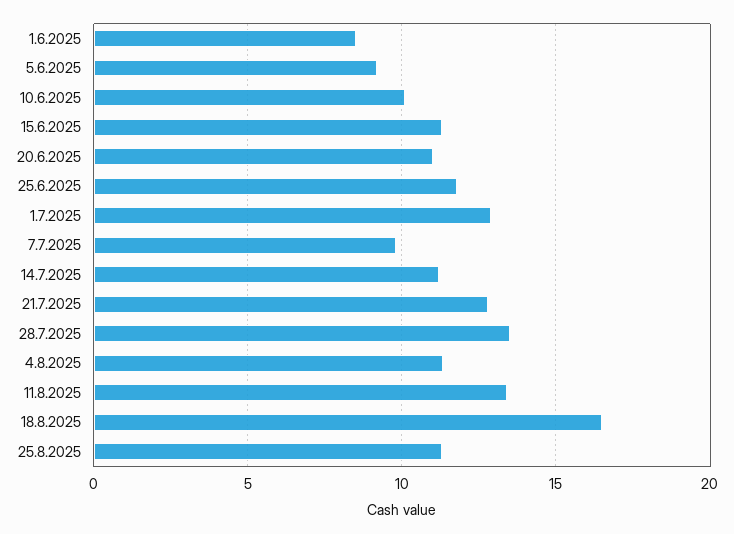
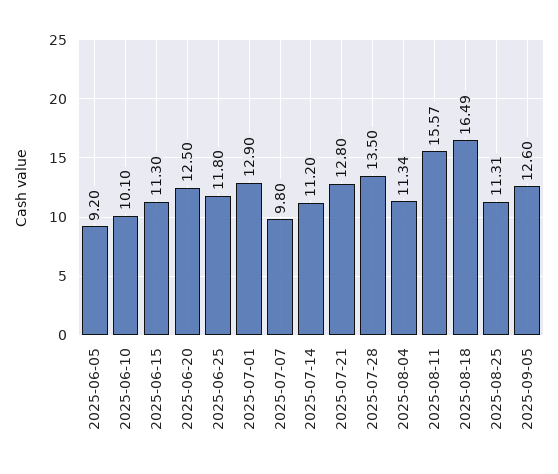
1.6.2025: 8.5 -> none
20.6.2025: 11 -> 12.5
11.8.2025: 13.5 -> 15.57
2025-09-05: none -> 12.6

